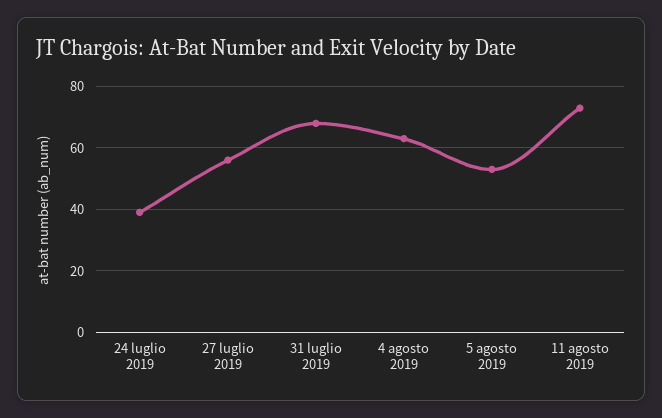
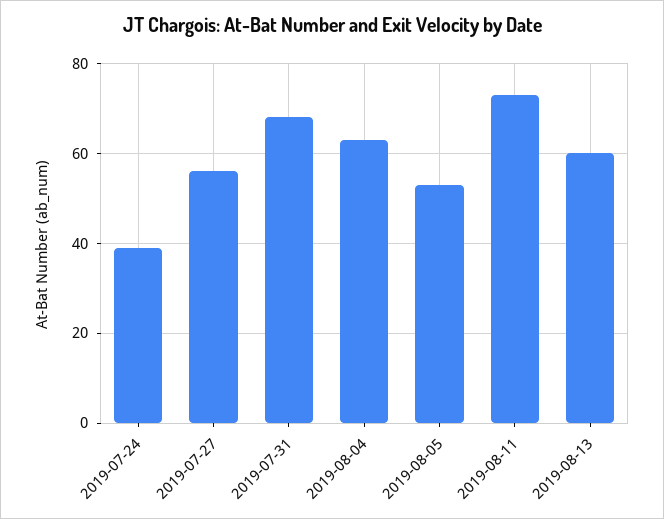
2019-08-13: none -> 60

